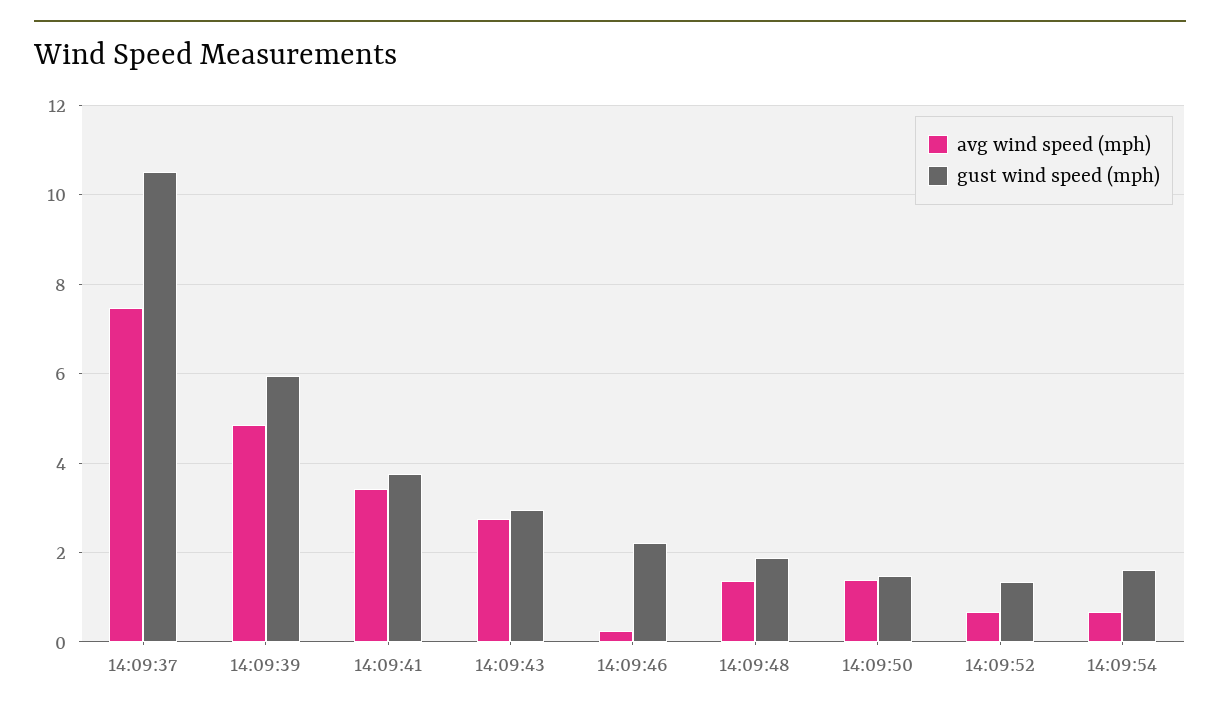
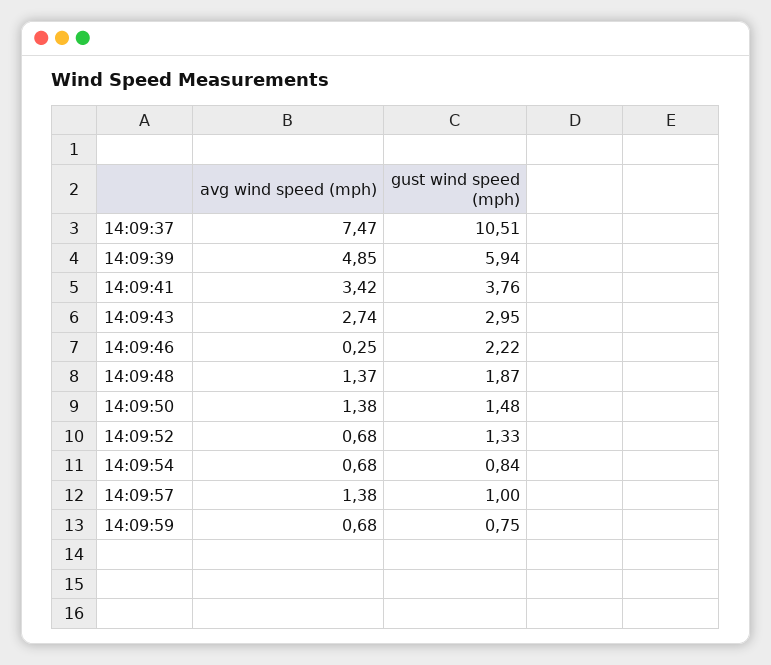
gust wind speed (mph), 14:09:54: 1.6 -> 0.84
avg wind speed (mph), 14:09:57: none -> 1.38
gust wind speed (mph), 14:09:57: none -> 1
avg wind speed (mph), 14:09:59: none -> 0.68
gust wind speed (mph), 14:09:59: none -> 0.75

